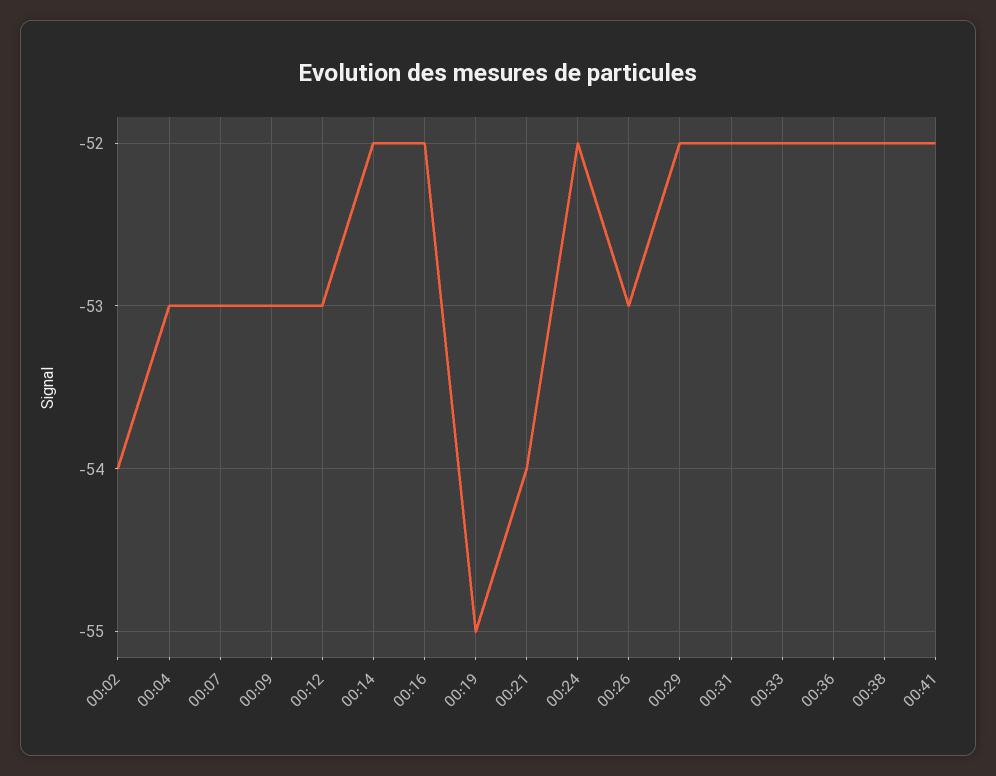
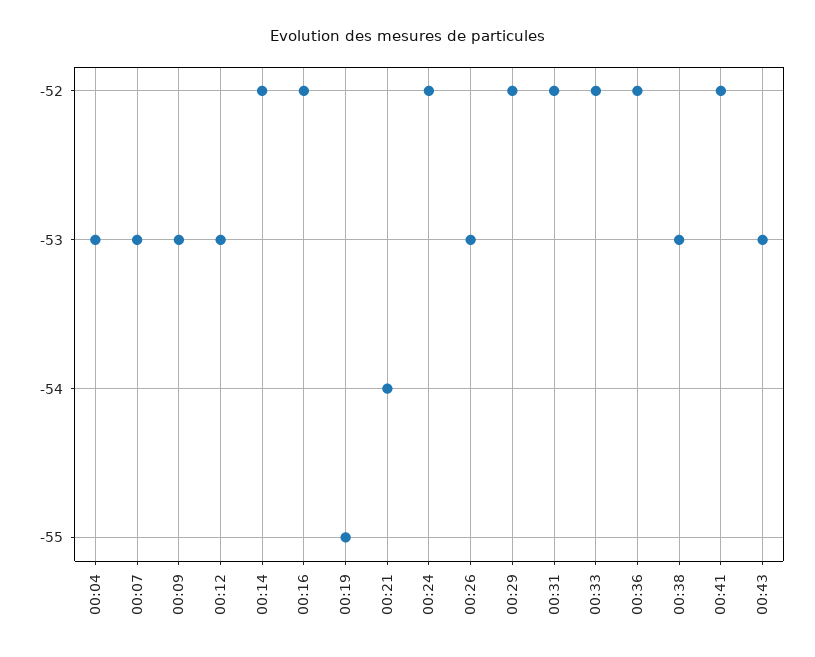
00:02: -54 -> none
00:38: -52 -> -53
00:43: none -> -53

